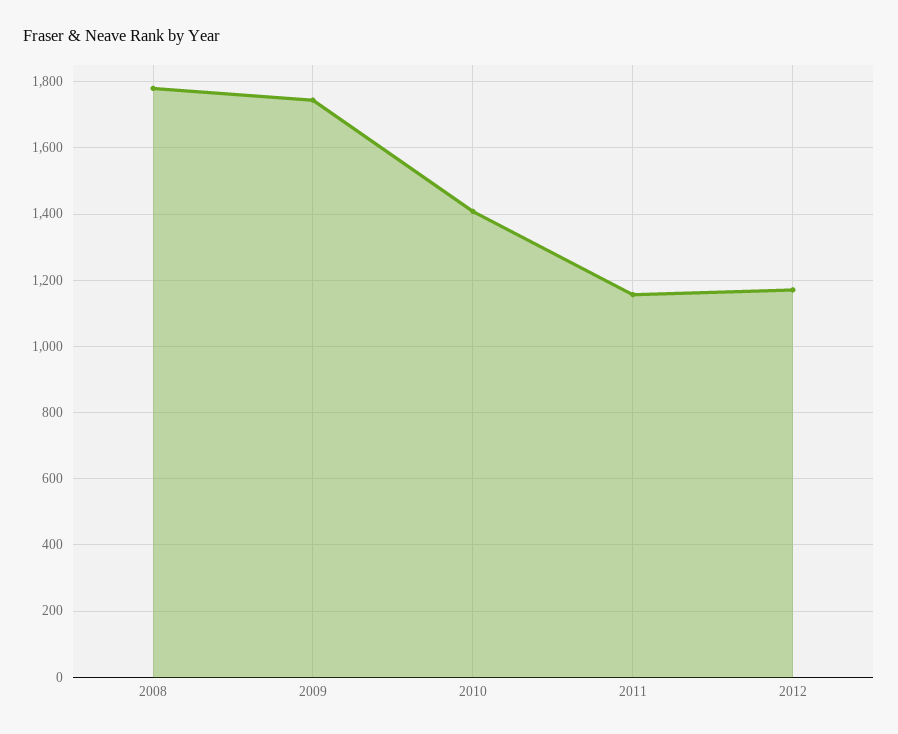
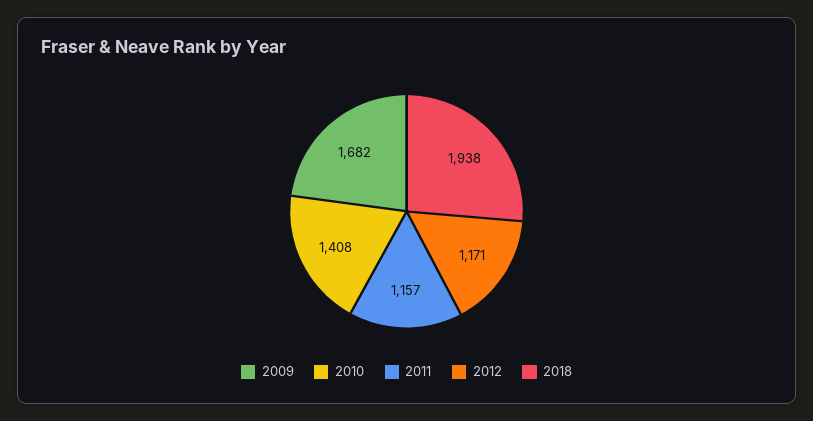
2008: 1780 -> none
2009: 1740 -> 1682
2018: none -> 1938

